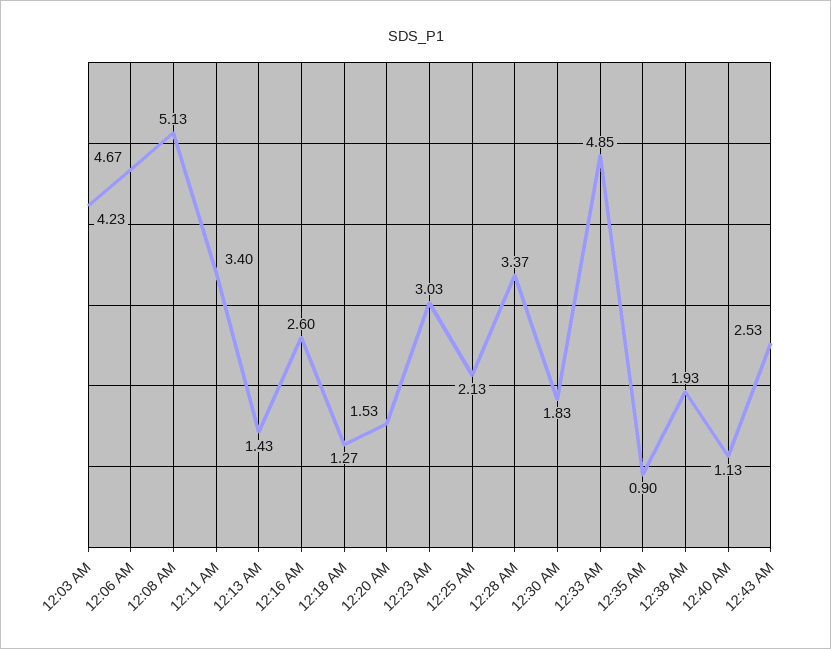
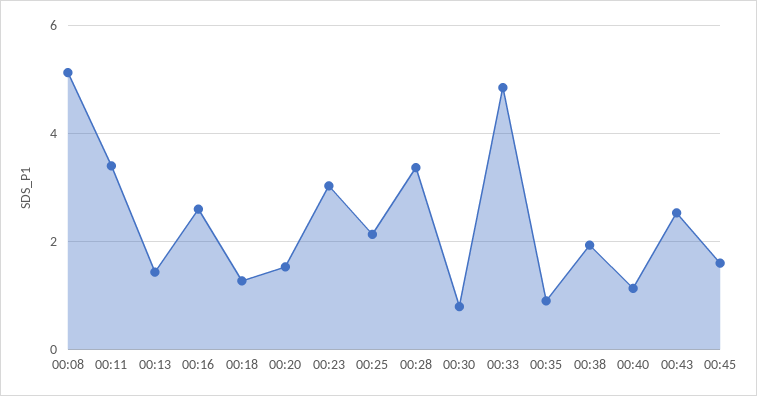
12:03 AM: 4.23 -> none
12:06 AM: 4.67 -> none
12:30 AM: 1.83 -> 0.8
00:45: none -> 1.6

